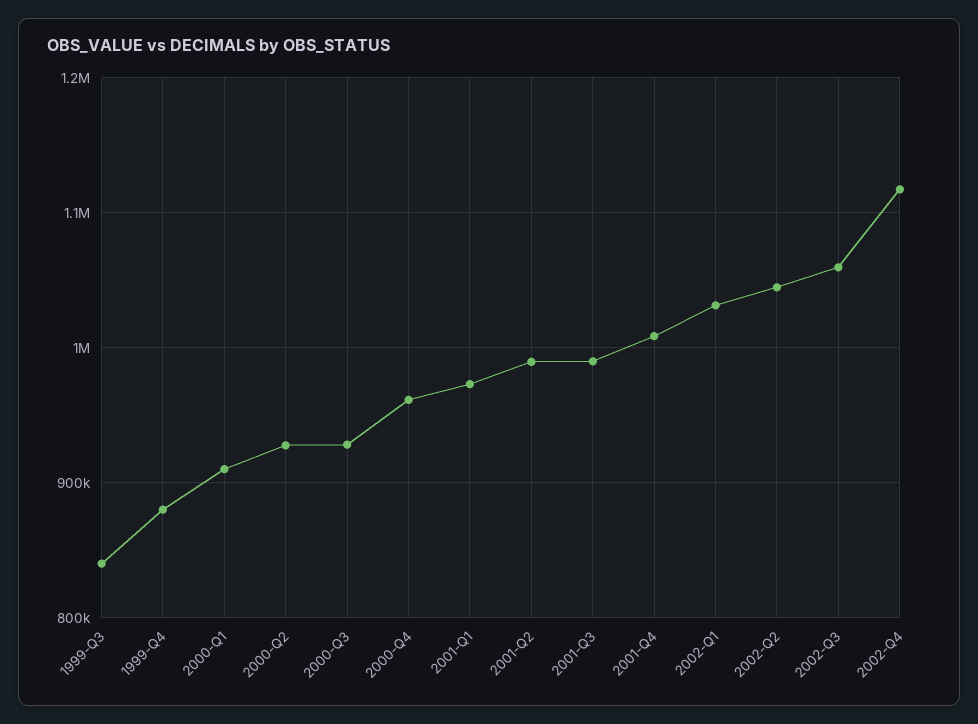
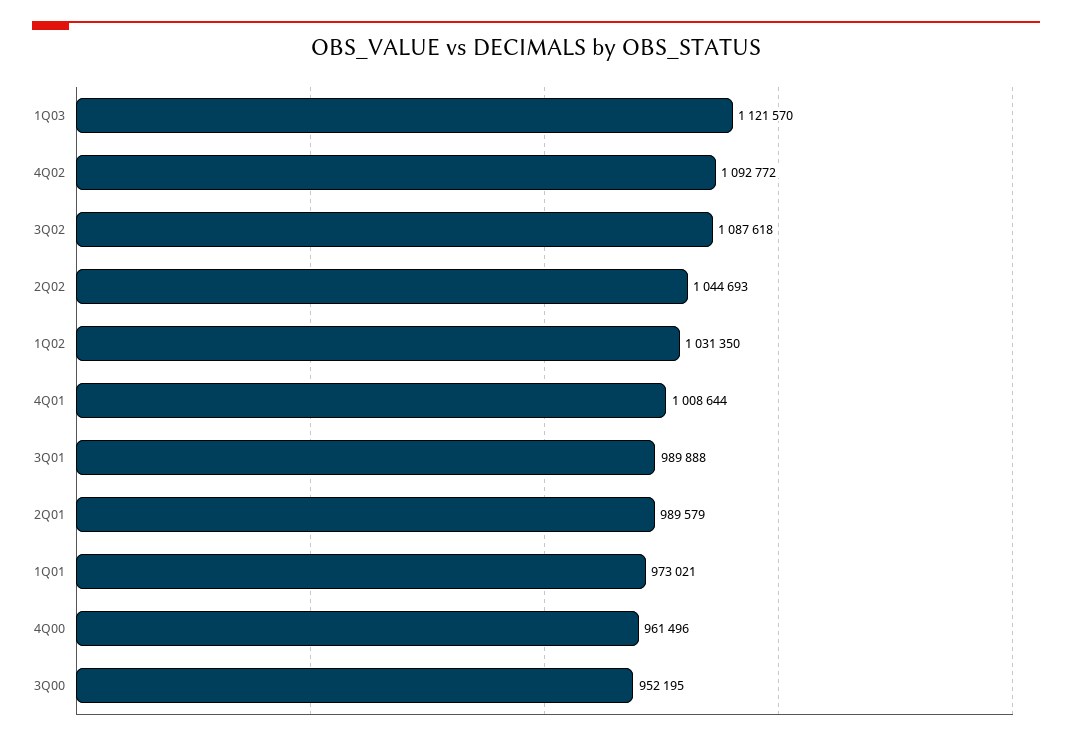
1999-Q3: 840000 -> none
1999-Q4: 880000 -> none
2000-Q1: 910000 -> none
2000-Q2: 930000 -> none
2000-Q3: 930000 -> 952195
2002-Q3: 1060000 -> 1087618
2002-Q4: 1120000 -> 1092772
1Q03: none -> 1121570

